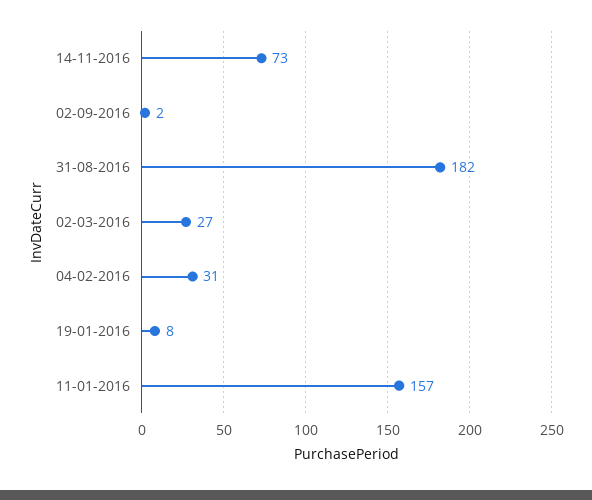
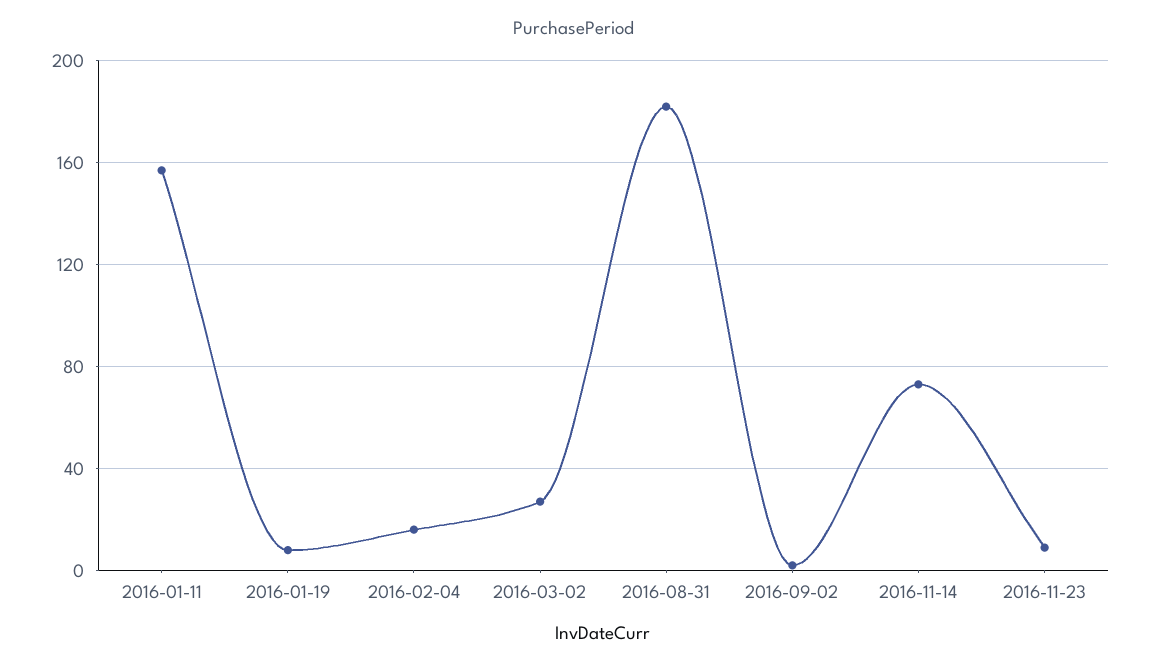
04-02-2016: 31 -> 15
2016-11-23: none -> 10

